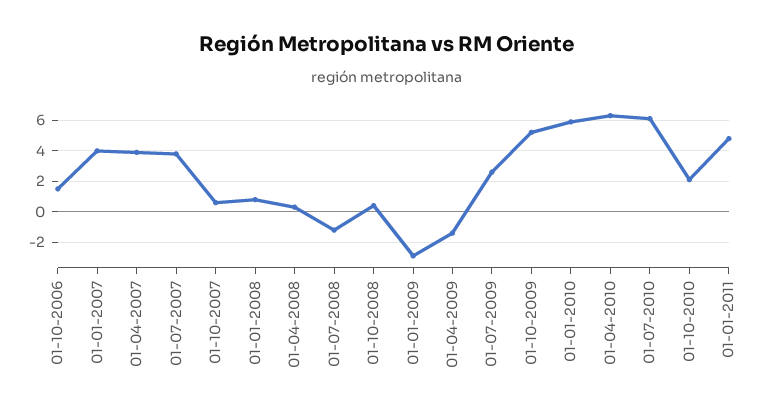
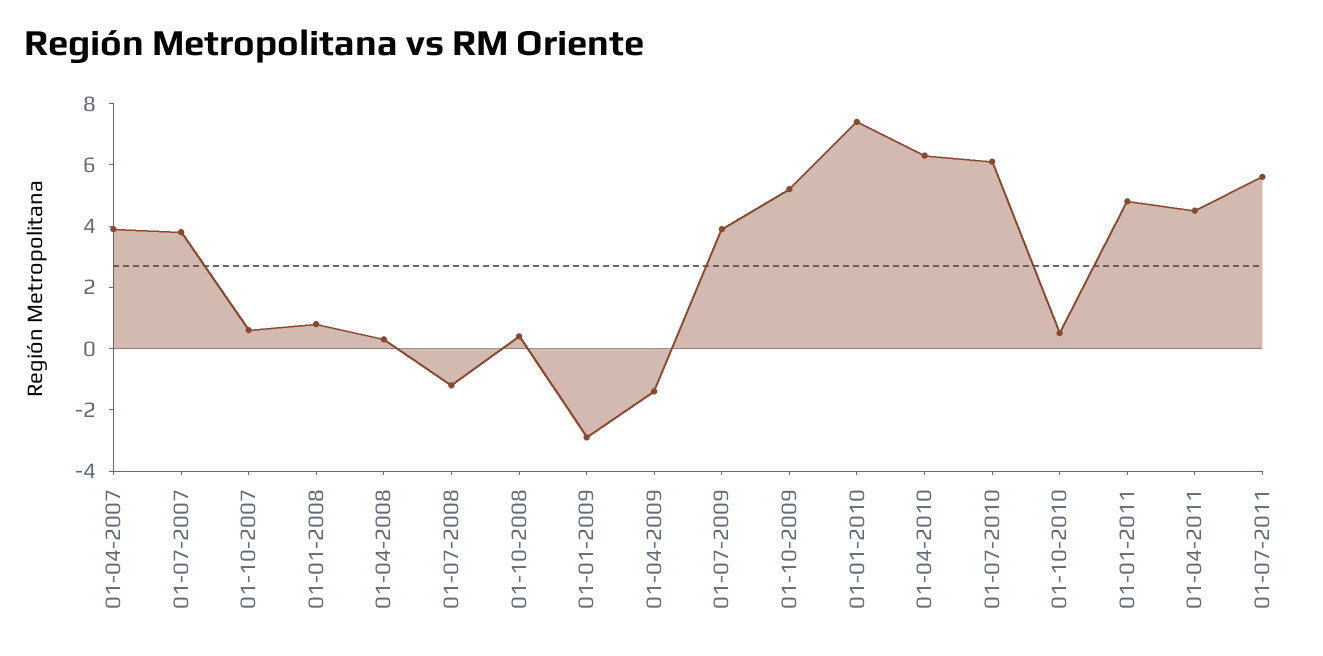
01-10-2006: 1.5 -> none
01-01-2007: 4 -> none
01-07-2009: 2.5 -> 4
01-01-2010: 6 -> 7.5
01-10-2010: 2 -> 0.5
01-04-2011: none -> 4.5
01-07-2011: none -> 5.5

